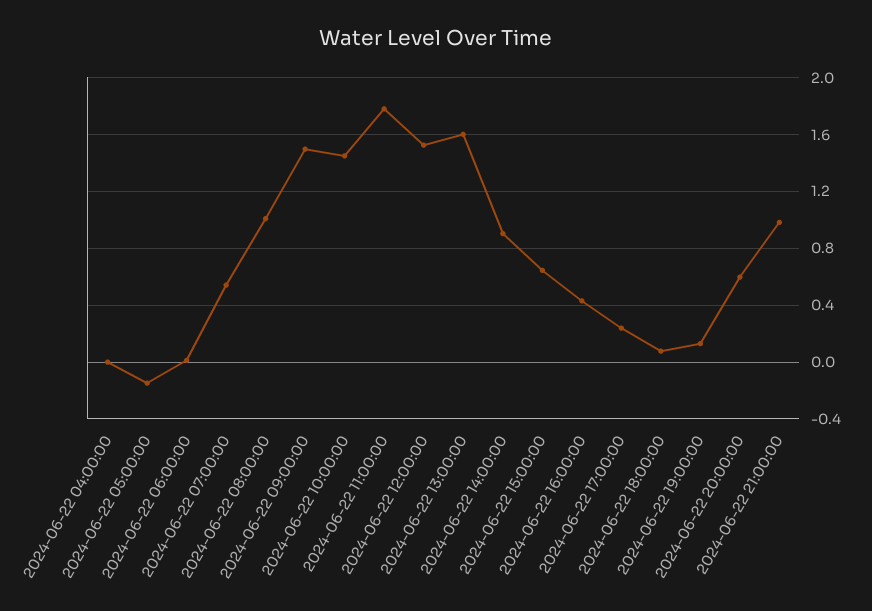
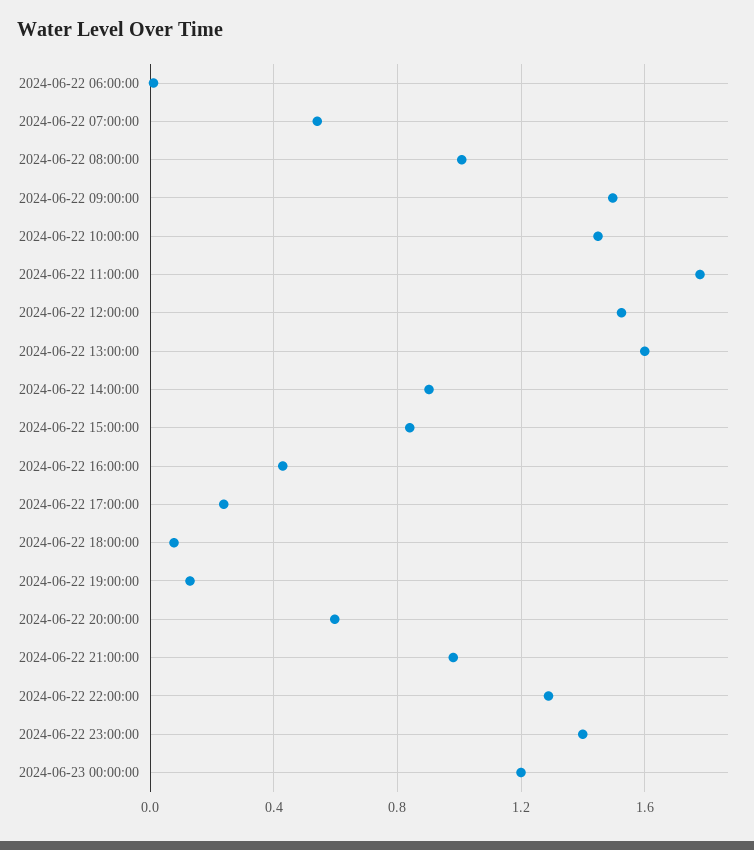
2024-06-22 04:00:00: 0 -> none
2024-06-22 05:00:00: -0.15 -> none
2024-06-22 15:00:00: 0.65 -> 0.85
2024-06-22 22:00:00: none -> 1.3
2024-06-22 23:00:00: none -> 1.4
2024-06-23 00:00:00: none -> 1.2

